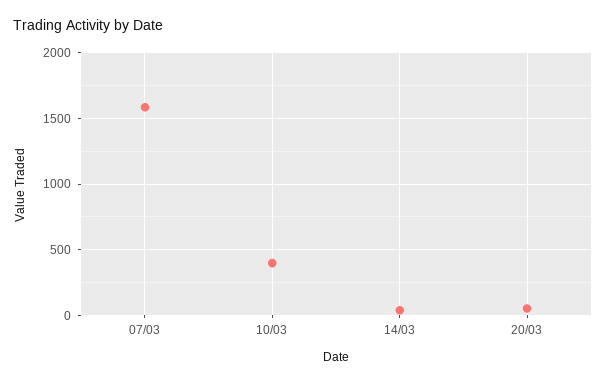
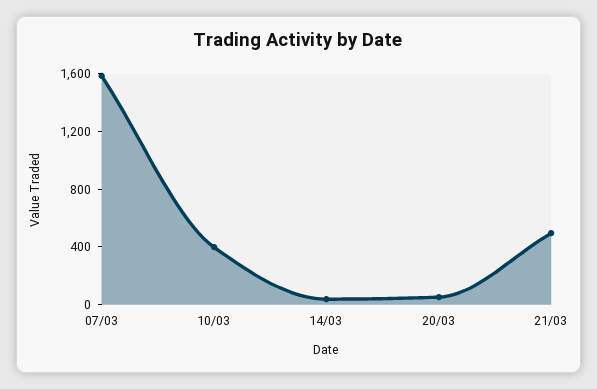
21/03: none -> 500

